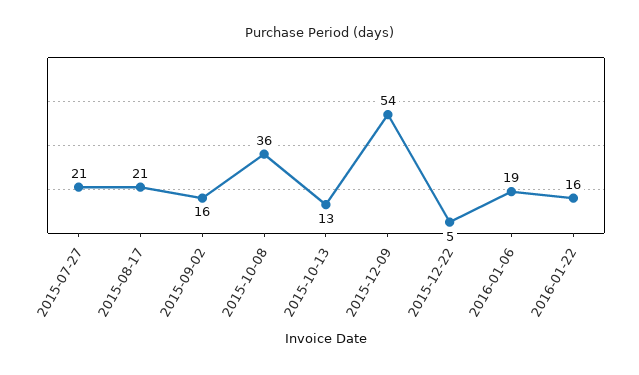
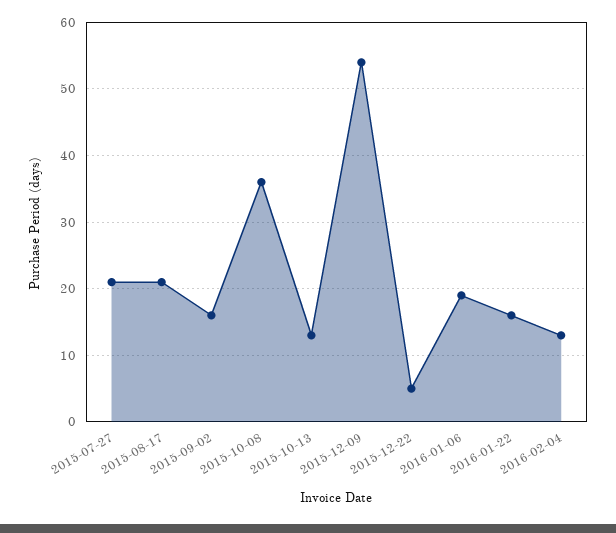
2016-02-04: none -> 13

